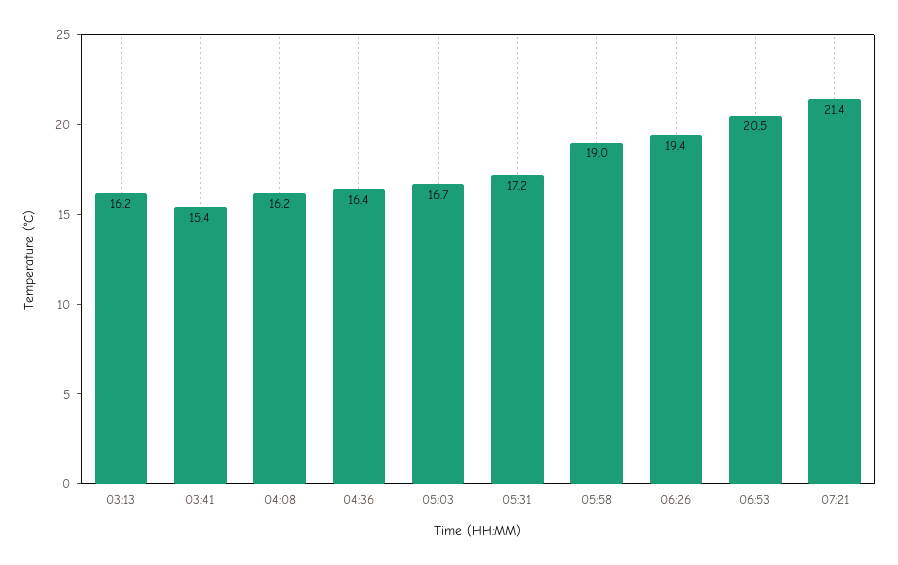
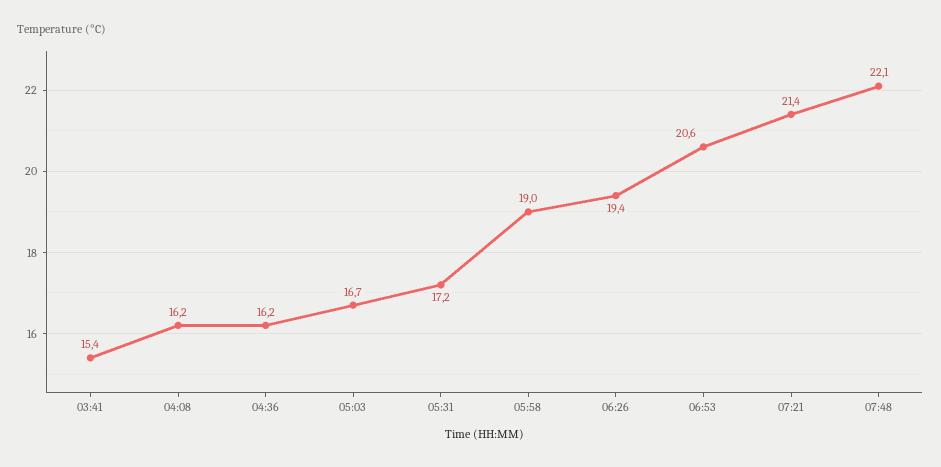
03:13: 16.2 -> none
04:36: 16.4 -> 16.2
06:53: 20.5 -> 20.6
07:48: none -> 22.1

